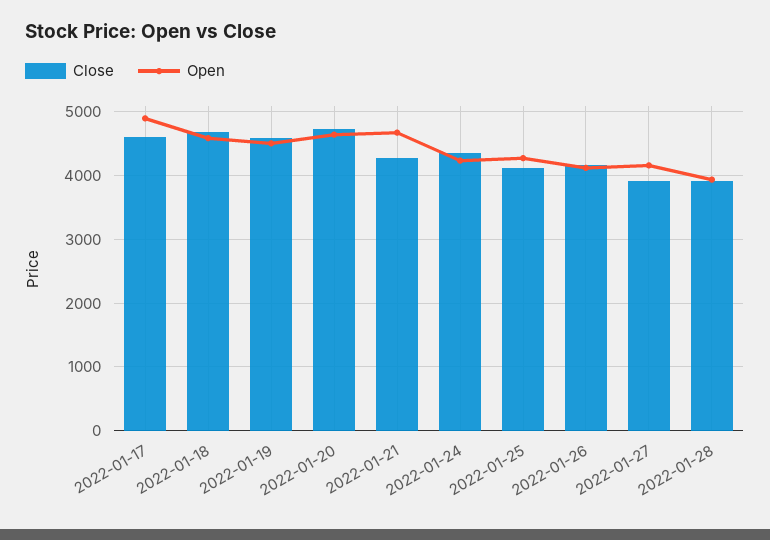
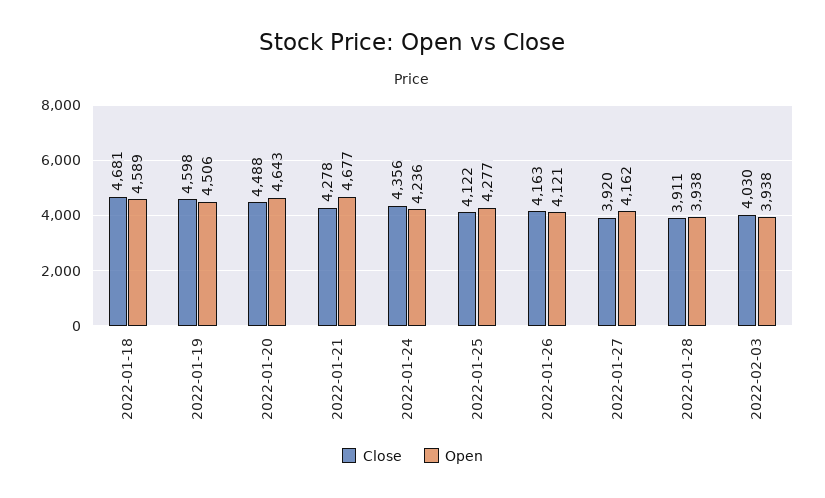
Close, 2022-01-17: 4600 -> none
Open, 2022-01-17: 4900 -> none
Close, 2022-01-20: 4700 -> 4488
Close, 2022-02-03: none -> 4030
Open, 2022-02-03: none -> 3938

